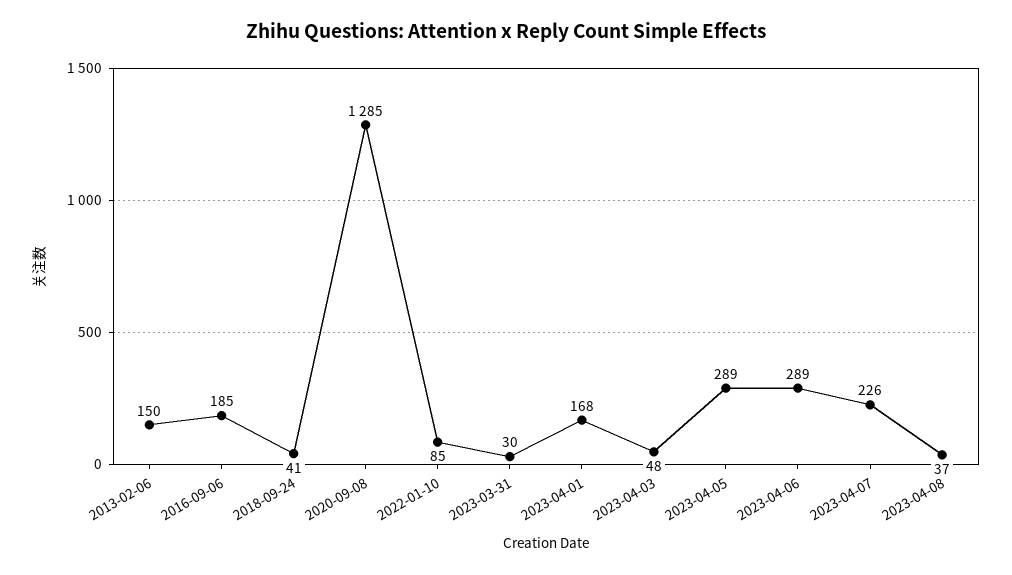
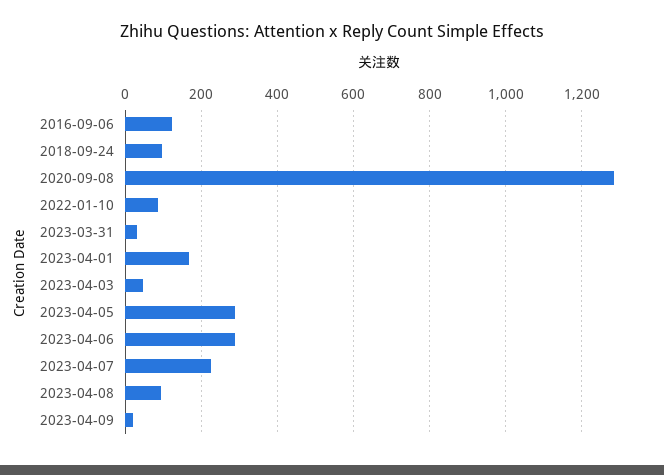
2013-02-06: 150 -> none
2016-09-06: 185 -> 120
2018-09-24: 41 -> 100
2023-04-08: 37 -> 100
2023-04-09: none -> 20

